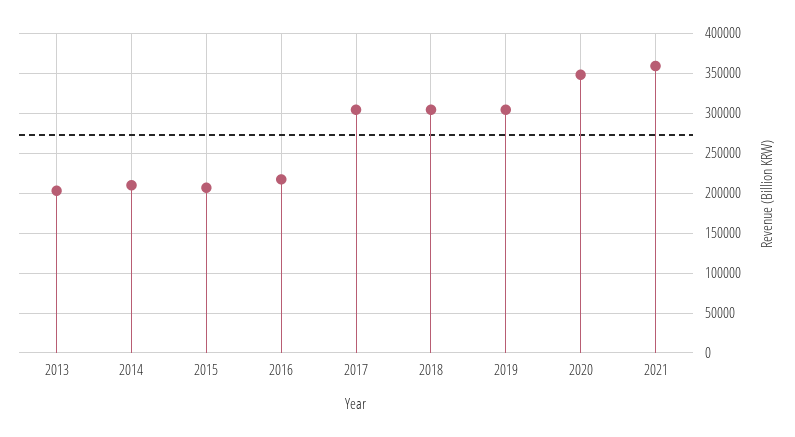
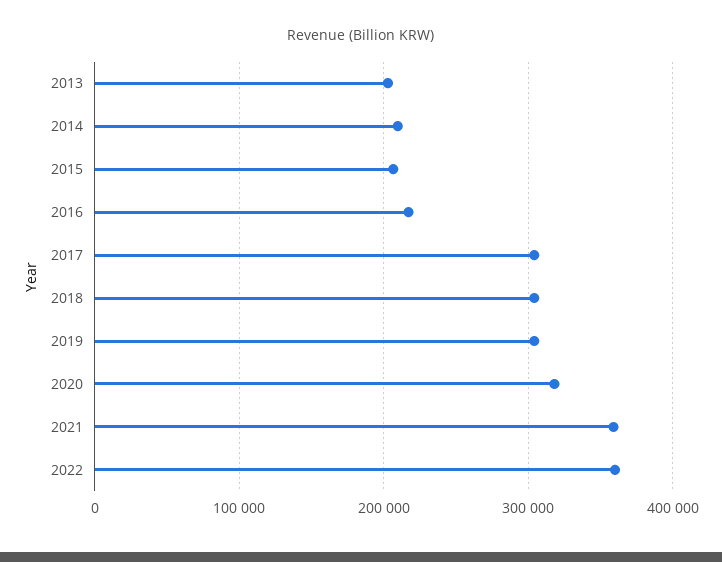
2020: 350000 -> 320000
2022: none -> 360000

